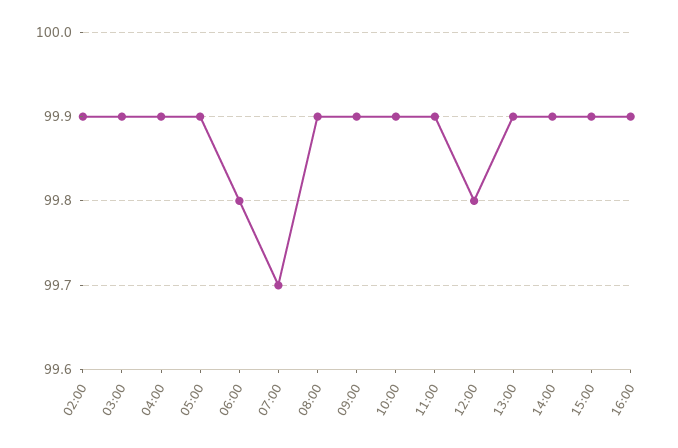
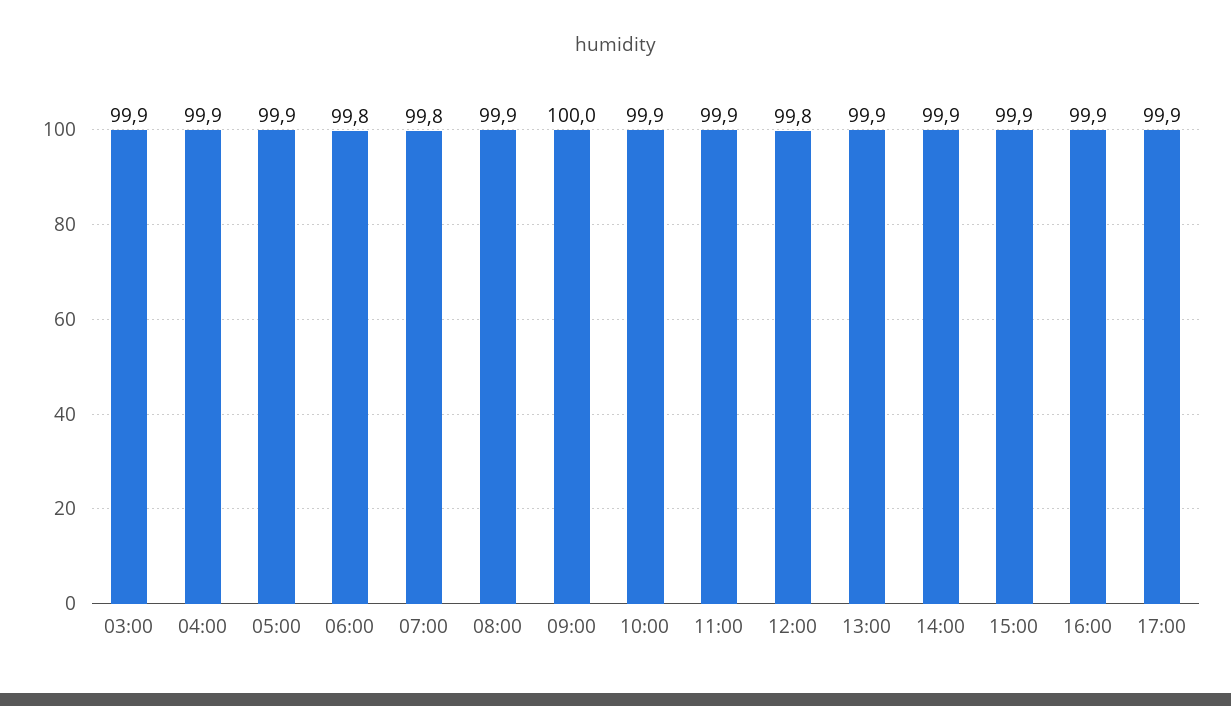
02:00: 99.9 -> none
07:00: 99.7 -> 99.8
09:00: 99.9 -> 100
17:00: none -> 99.9

